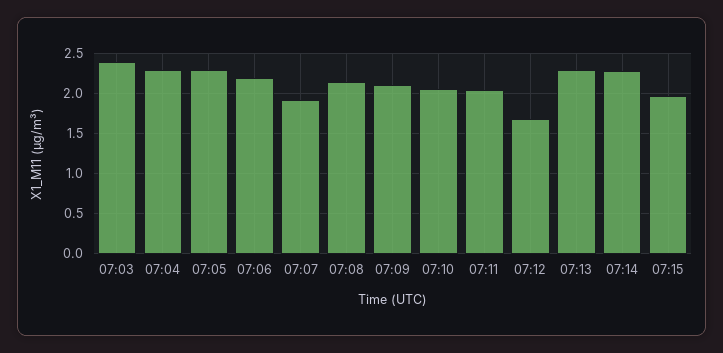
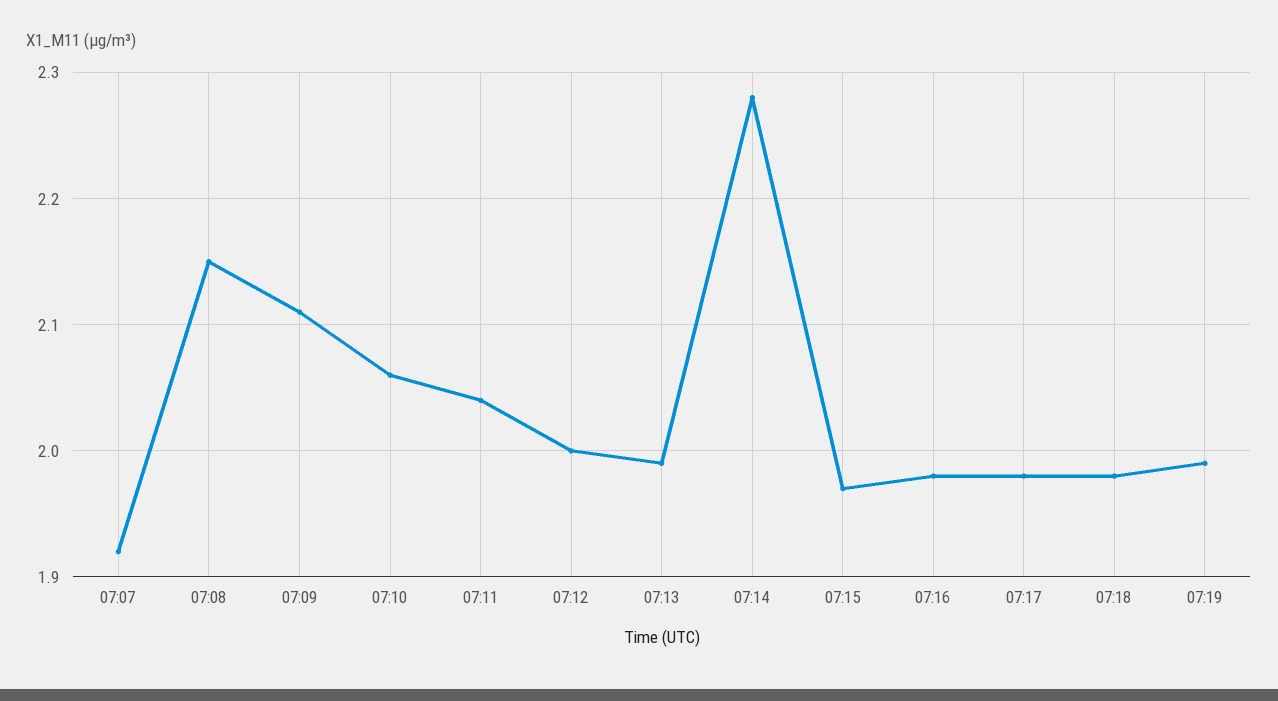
07:03: 2.4 -> none
07:04: 2.3 -> none
07:05: 2.3 -> none
07:06: 2.2 -> none
07:12: 1.7 -> 2
07:13: 2.3 -> 1.99
07:16: none -> 1.98
07:17: none -> 1.98
07:18: none -> 1.98
07:19: none -> 1.99

